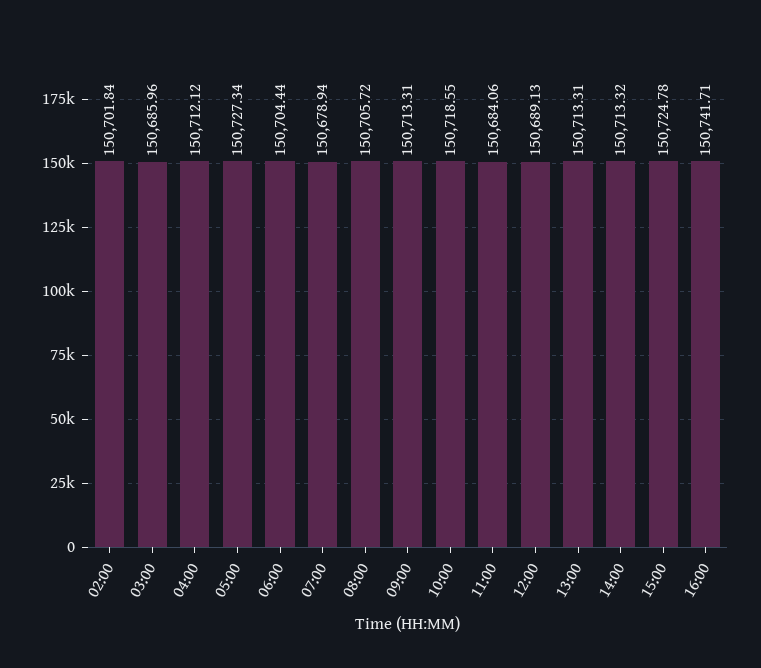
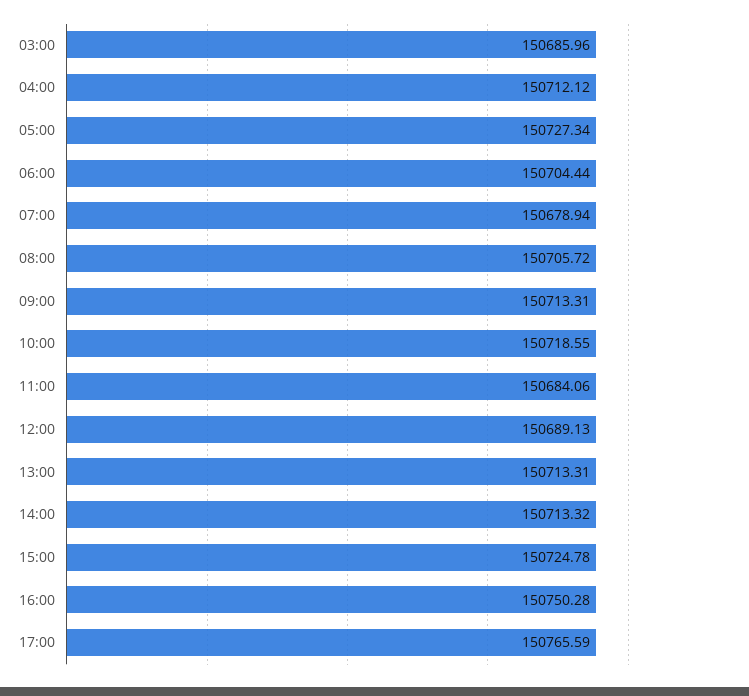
02:00: 150701.84 -> none
16:00: 150741.71 -> 150750.28
17:00: none -> 150765.59

